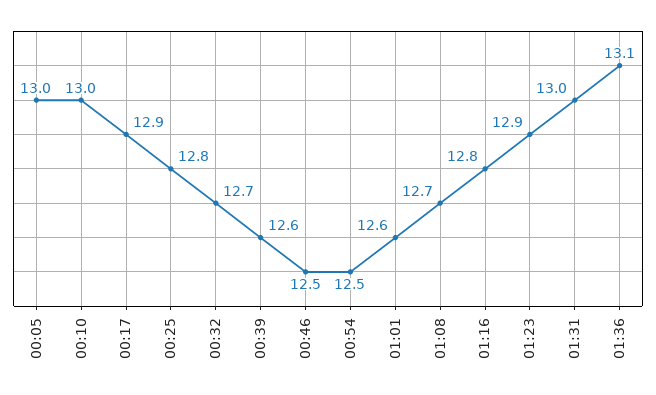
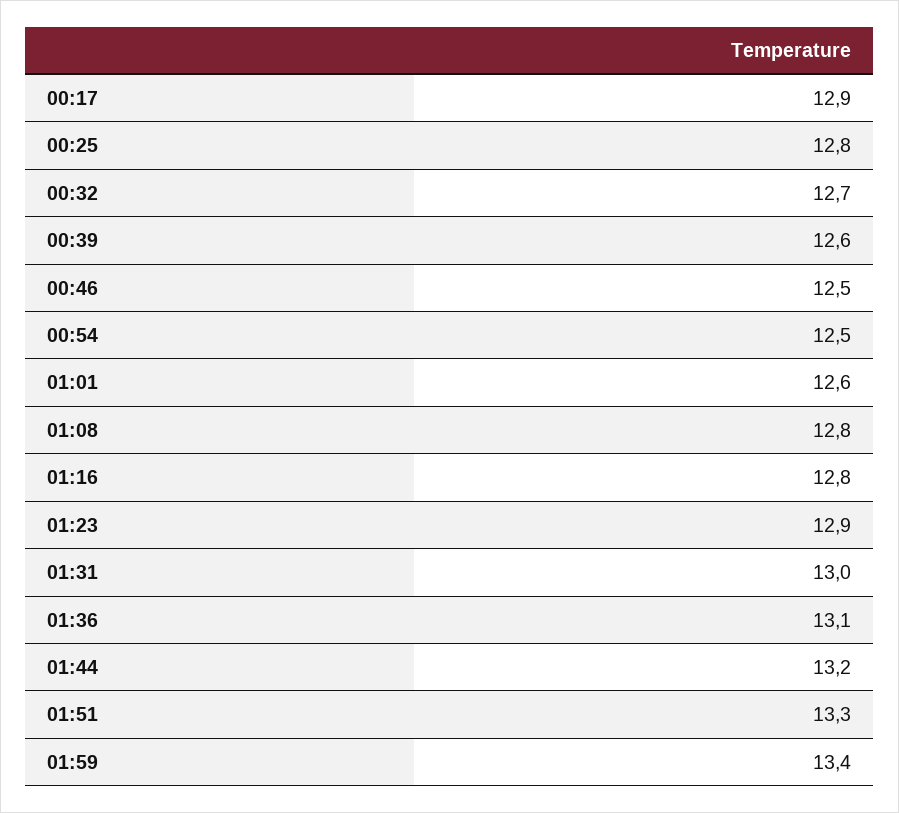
00:05: 13 -> none
00:10: 13 -> none
01:08: 12.7 -> 12.8
01:44: none -> 13.2
01:51: none -> 13.3
01:59: none -> 13.4

